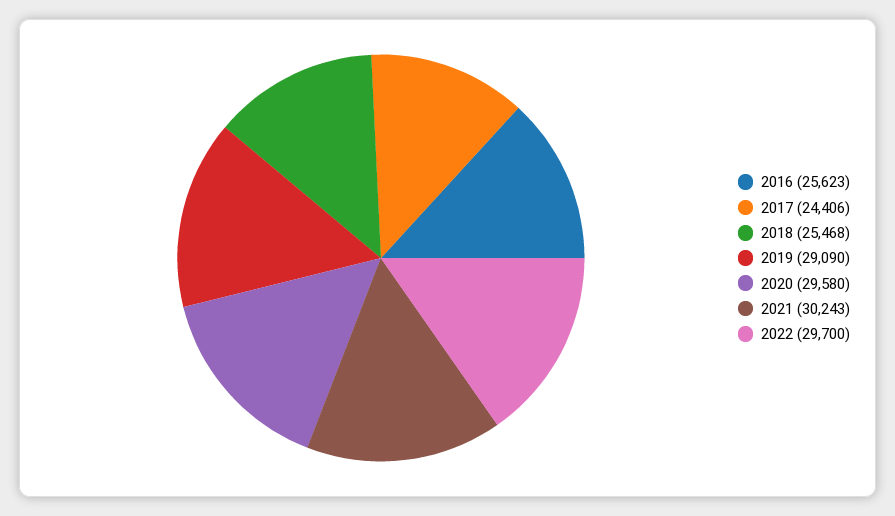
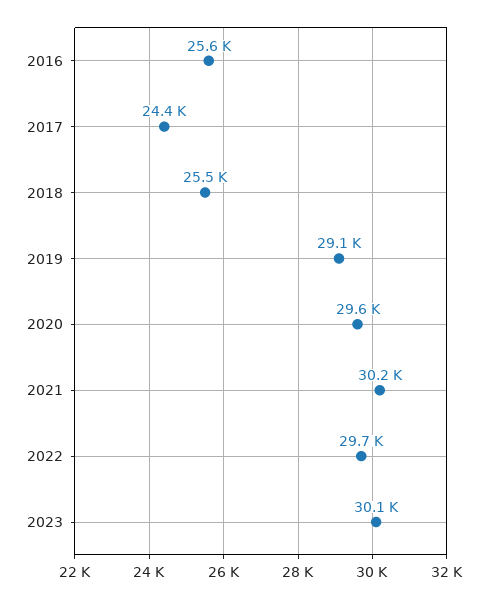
2023: none -> 30100

